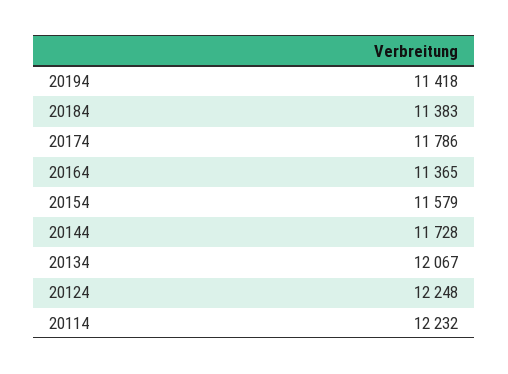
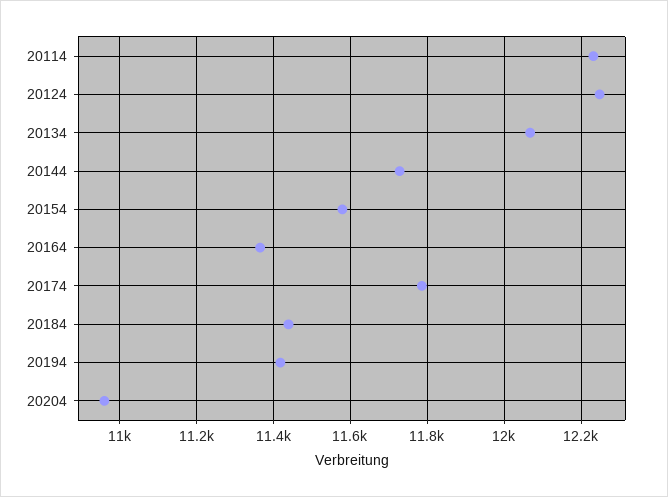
20184: 11383 -> 11440
20204: none -> 10960

